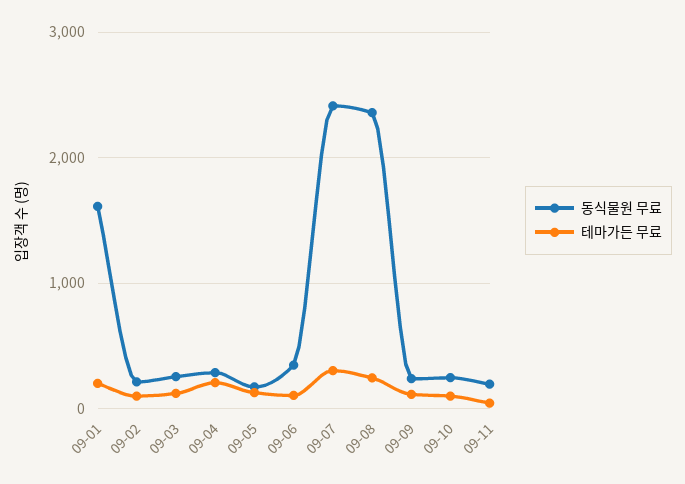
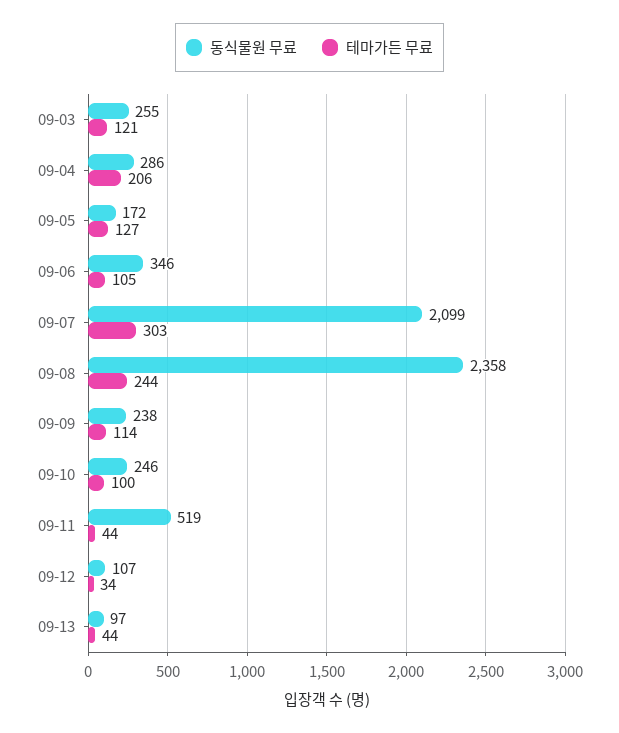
동식물원 무료, 09-01: 1600 -> none
테마가든 무료, 09-01: 200 -> none
동식물원 무료, 09-02: 200 -> none
테마가든 무료, 09-02: 100 -> none
동식물원 무료, 09-07: 2400 -> 2099
동식물원 무료, 09-11: 200 -> 519
동식물원 무료, 09-12: none -> 107
테마가든 무료, 09-12: none -> 34
동식물원 무료, 09-13: none -> 97
테마가든 무료, 09-13: none -> 44

